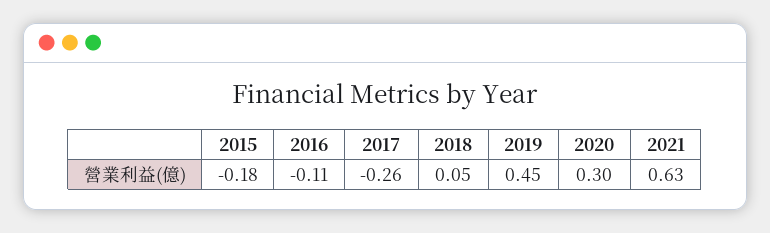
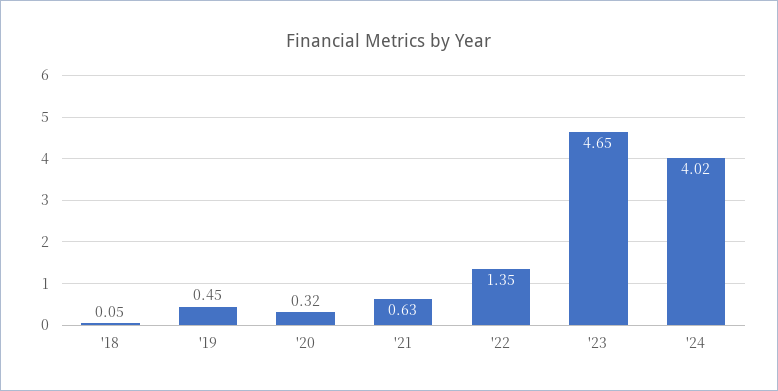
2015: -0.18 -> none
2016: -0.11 -> none
2017: -0.26 -> none
2020: 0.3 -> 0.32
'22: none -> 1.35
'23: none -> 4.65
'24: none -> 4.02

